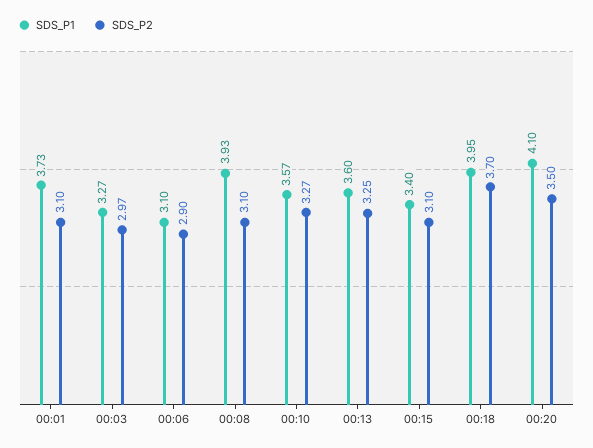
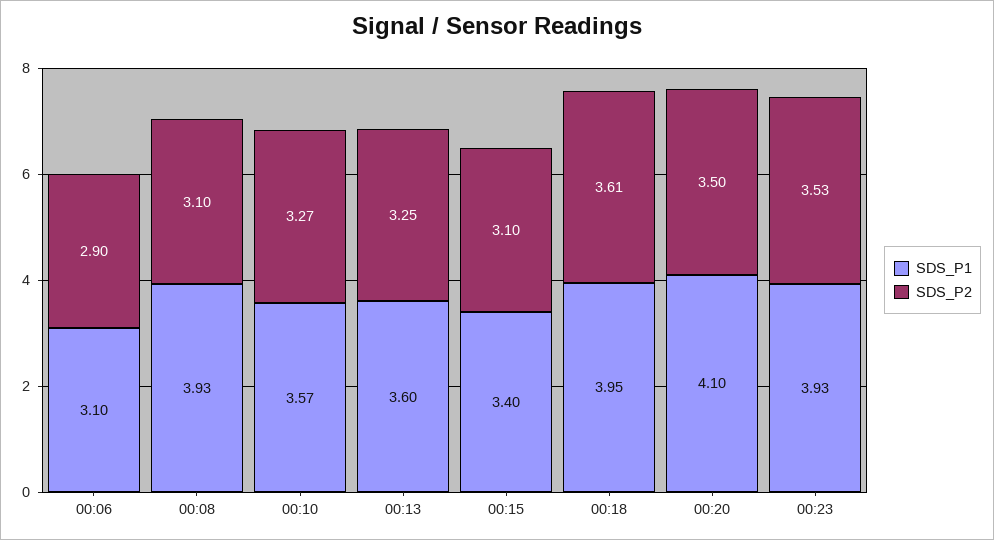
SDS_P1, 00:01: 3.73 -> none
SDS_P2, 00:01: 3.1 -> none
SDS_P1, 00:03: 3.27 -> none
SDS_P2, 00:03: 2.97 -> none
SDS_P2, 00:18: 3.7 -> 3.61
SDS_P1, 00:23: none -> 3.93
SDS_P2, 00:23: none -> 3.53

